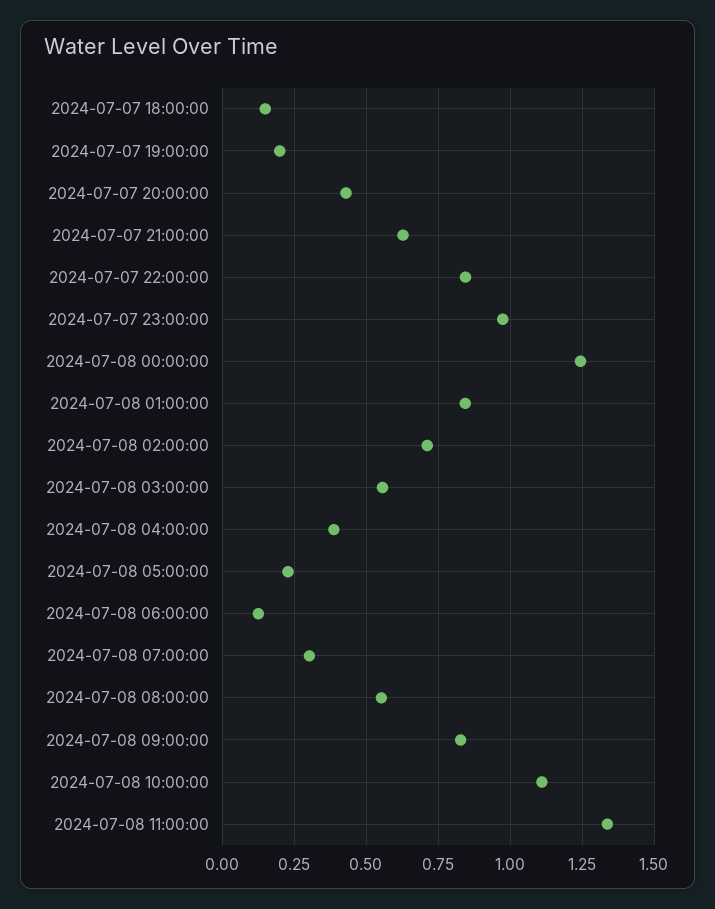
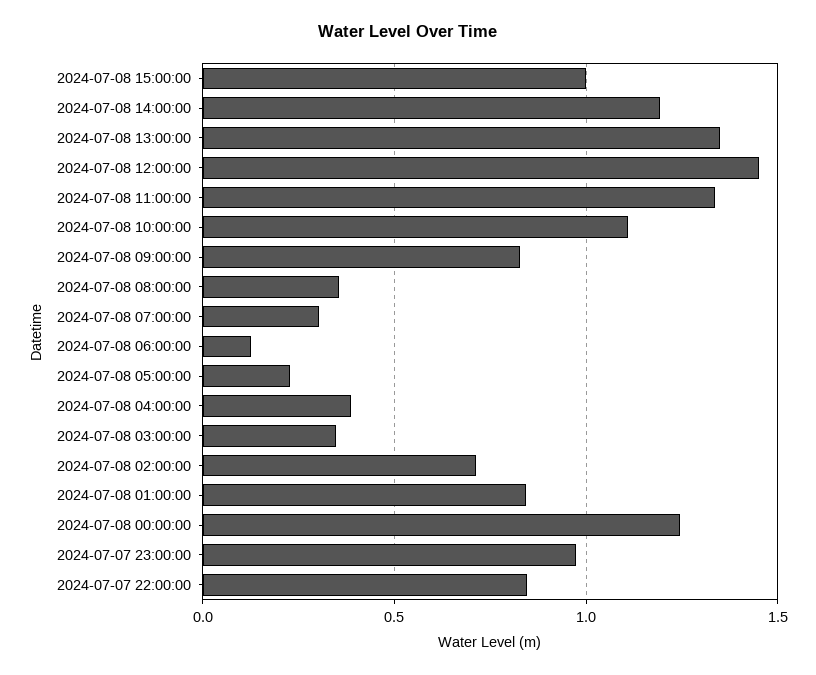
2024-07-07 18:00:00: 0.15 -> none
2024-07-07 19:00:00: 0.2 -> none
2024-07-07 20:00:00: 0.425 -> none
2024-07-07 21:00:00: 0.625 -> none
2024-07-08 03:00:00: 0.55 -> 0.35
2024-07-08 08:00:00: 0.55 -> 0.35
2024-07-08 15:00:00: none -> 1
2024-07-08 14:00:00: none -> 1.2
2024-07-08 13:00:00: none -> 1.35
2024-07-08 12:00:00: none -> 1.45

